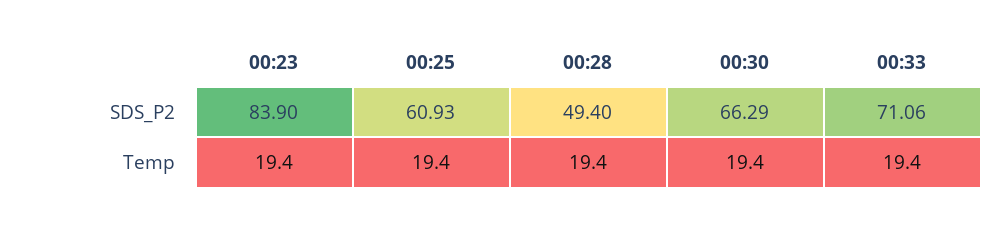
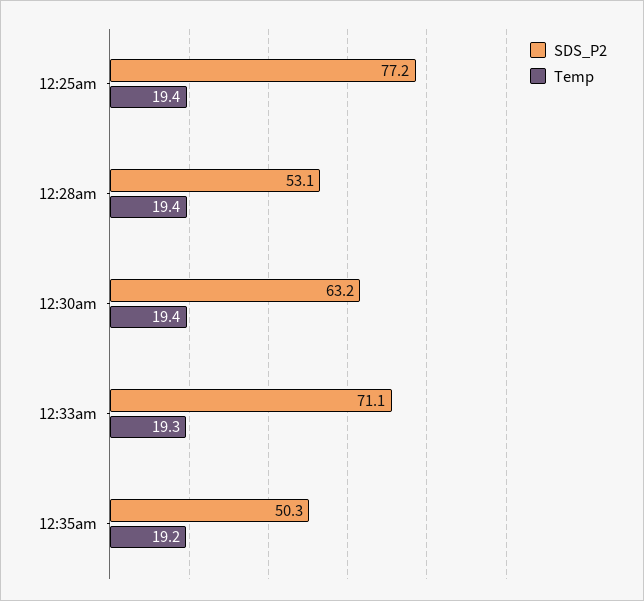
SDS_P2, 00:23: 83.9 -> none
SDS_P2, 00:25: 60.93 -> 77.2
SDS_P2, 00:28: 49.4 -> 53.1
SDS_P2, 00:30: 66.29 -> 63.2
Temp, 00:23: 19.4 -> none
Temp, 00:33: 19.4 -> 19.3
SDS_P2, 12:35am: none -> 50.3
Temp, 12:35am: none -> 19.2

